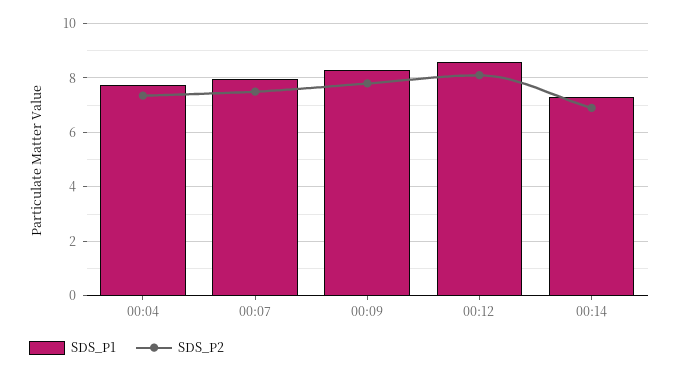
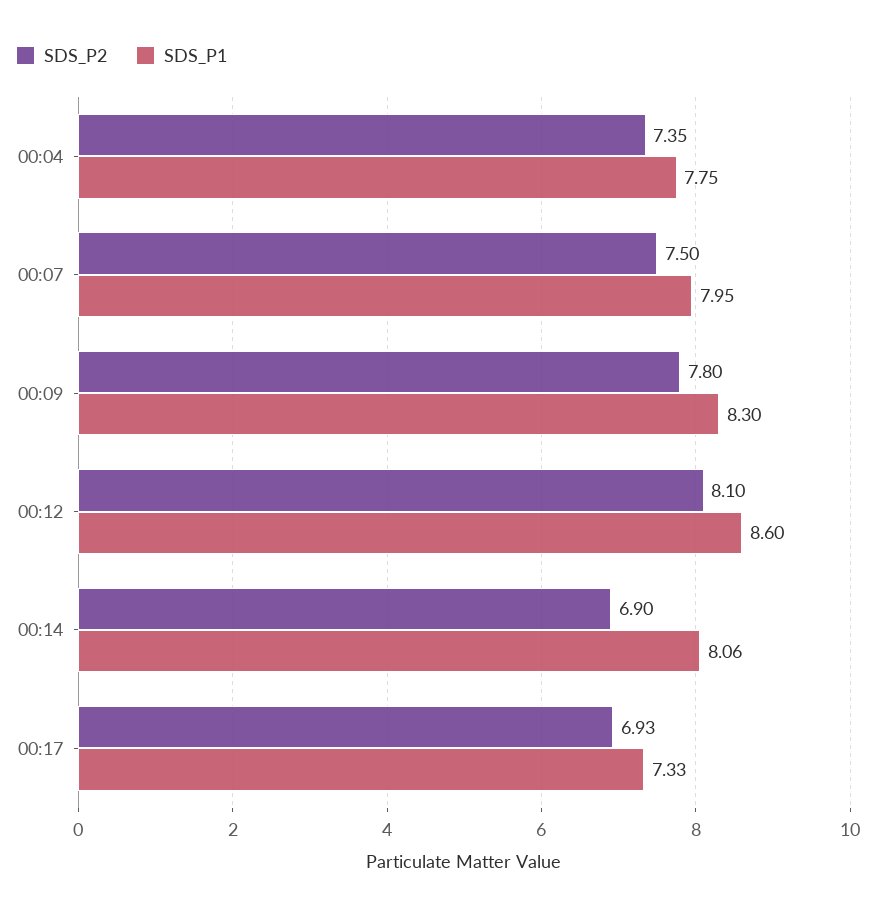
SDS_P1, 00:14: 7.25 -> 8.06
SDS_P2, 00:17: none -> 6.93
SDS_P1, 00:17: none -> 7.33

